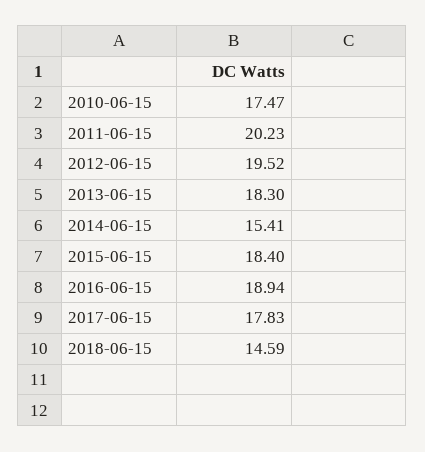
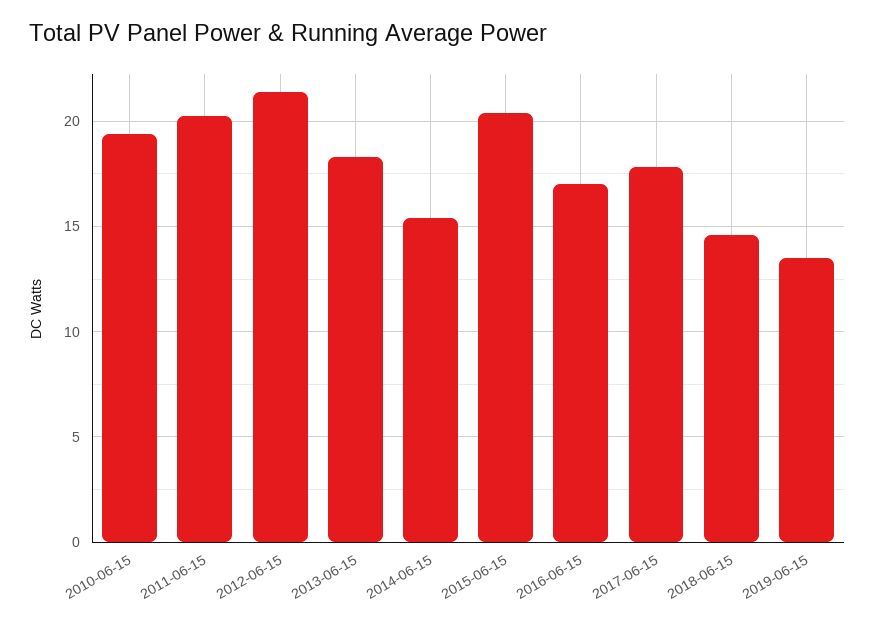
2010-06-15: 17.47 -> 19.5
2012-06-15: 19.52 -> 21.5
2015-06-15: 18.4 -> 20.5
2016-06-15: 18.94 -> 17
2019-06-15: none -> 13.5

